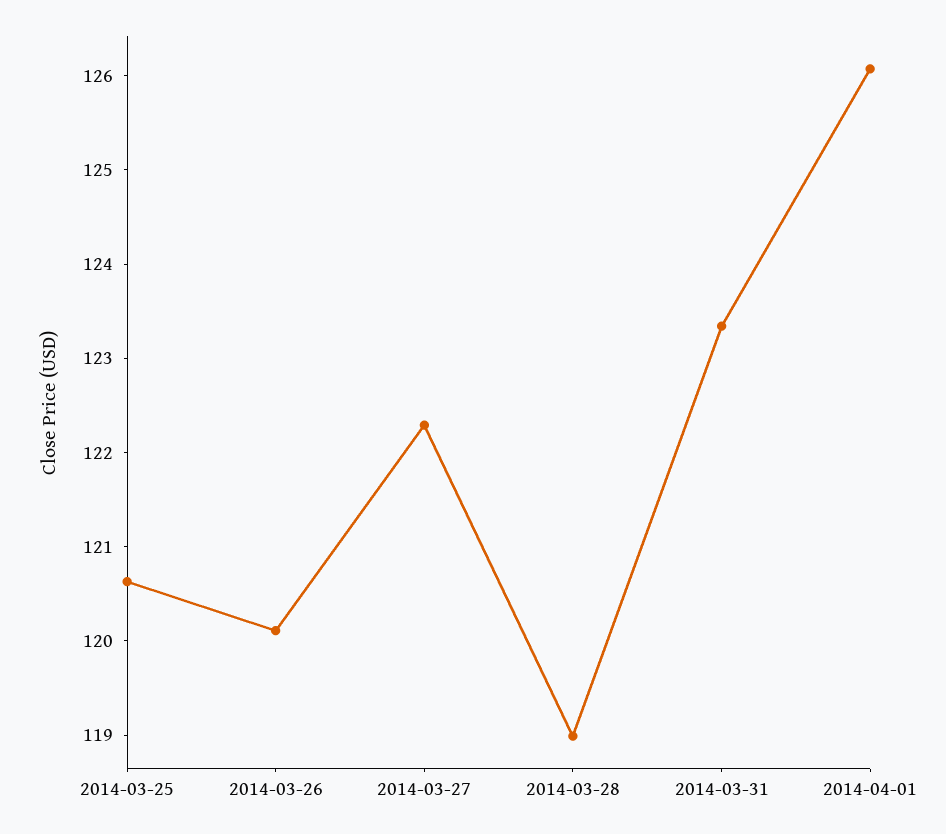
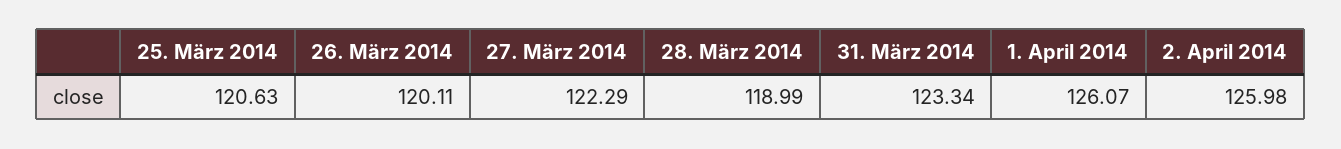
2. April 2014: none -> 125.98

